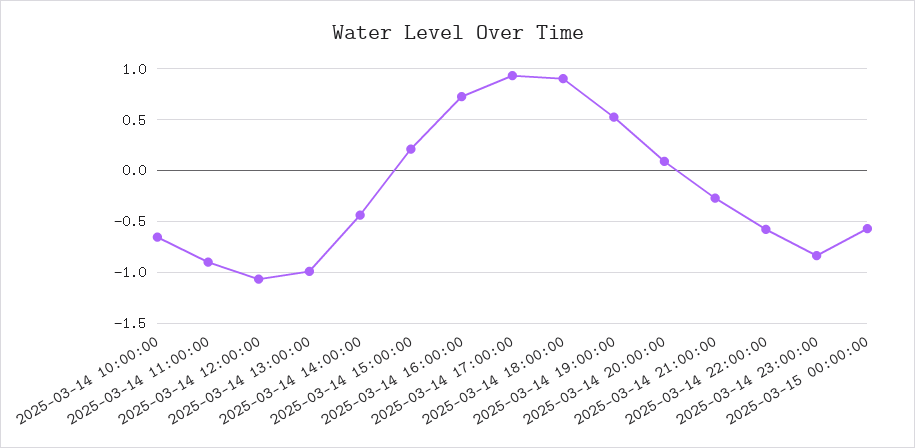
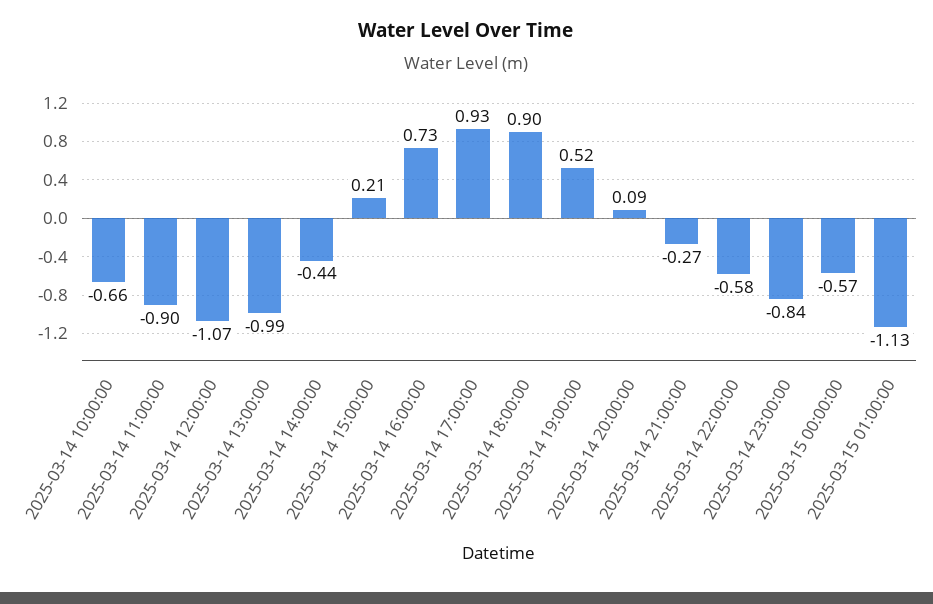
2025-03-15 01:00:00: none -> -1.13

